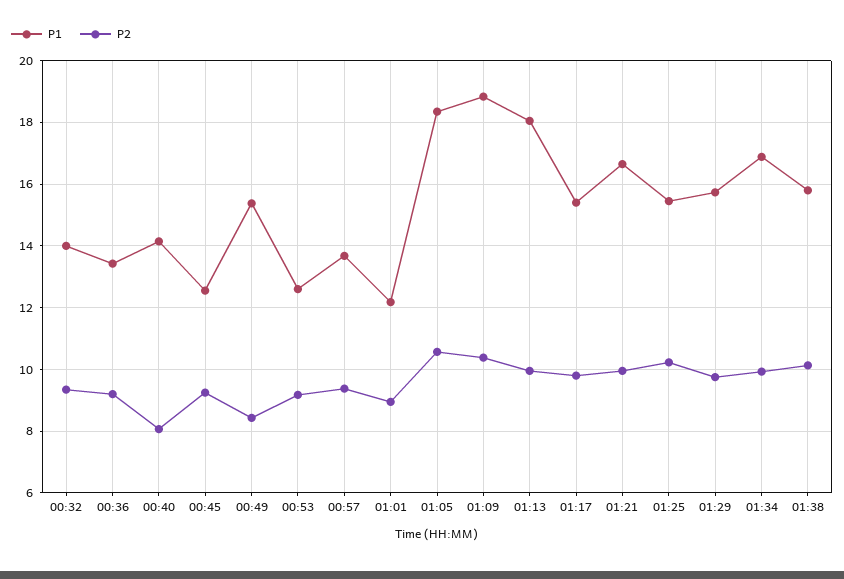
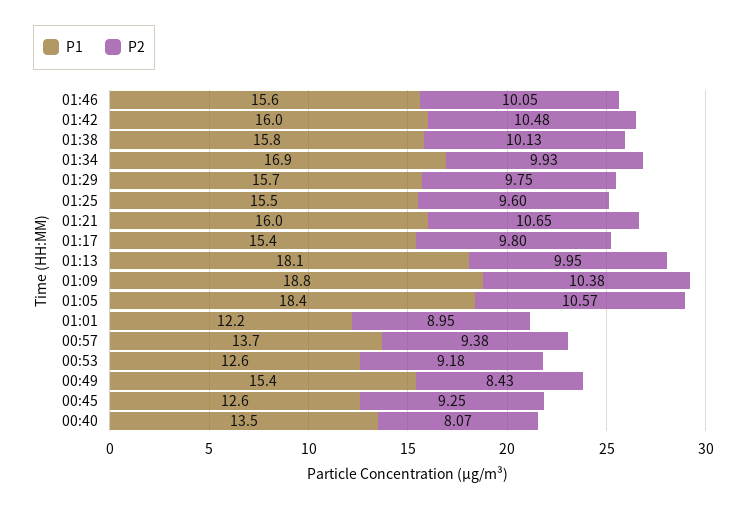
P1, 00:32: 14 -> none
P2, 00:32: 9.4 -> none
P1, 00:36: 13.4 -> none
P2, 00:36: 9.2 -> none
P1, 00:40: 14.2 -> 13.5
P1, 01:21: 16.6 -> 16
P2, 01:21: 10 -> 10.65
P2, 01:25: 10.2 -> 9.6
P1, 01:46: none -> 15.6
P2, 01:46: none -> 10.05
P1, 01:42: none -> 16
P2, 01:42: none -> 10.48

